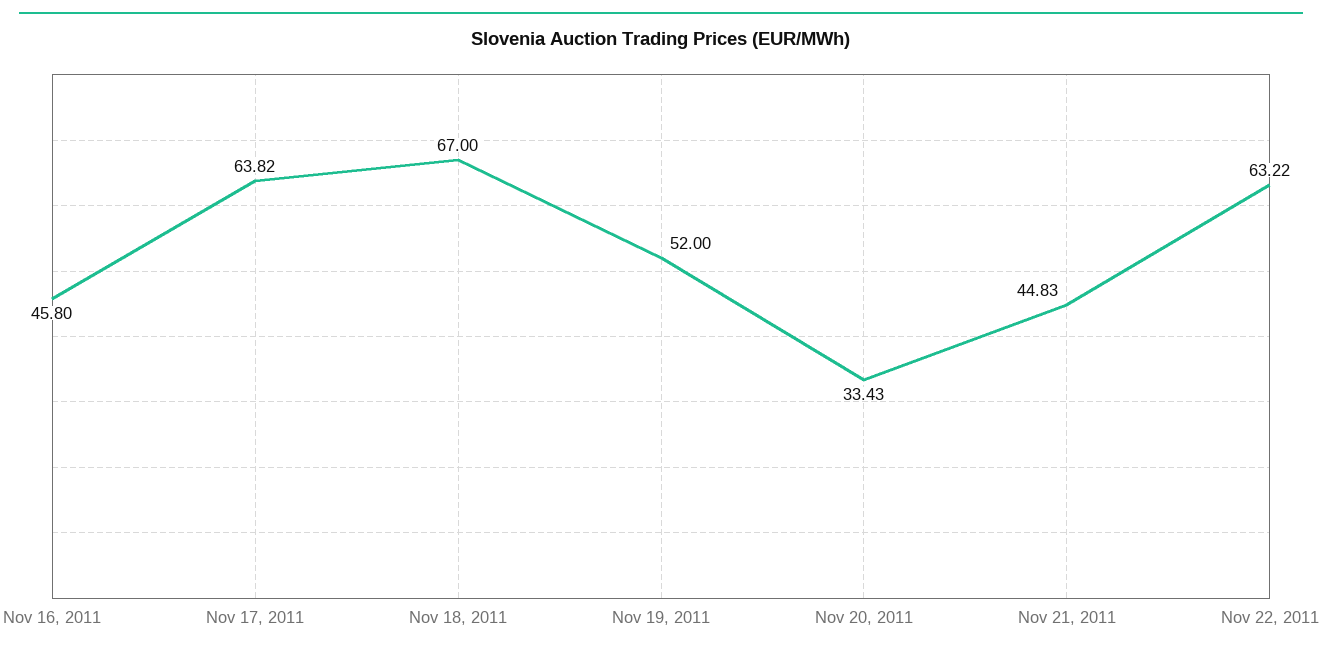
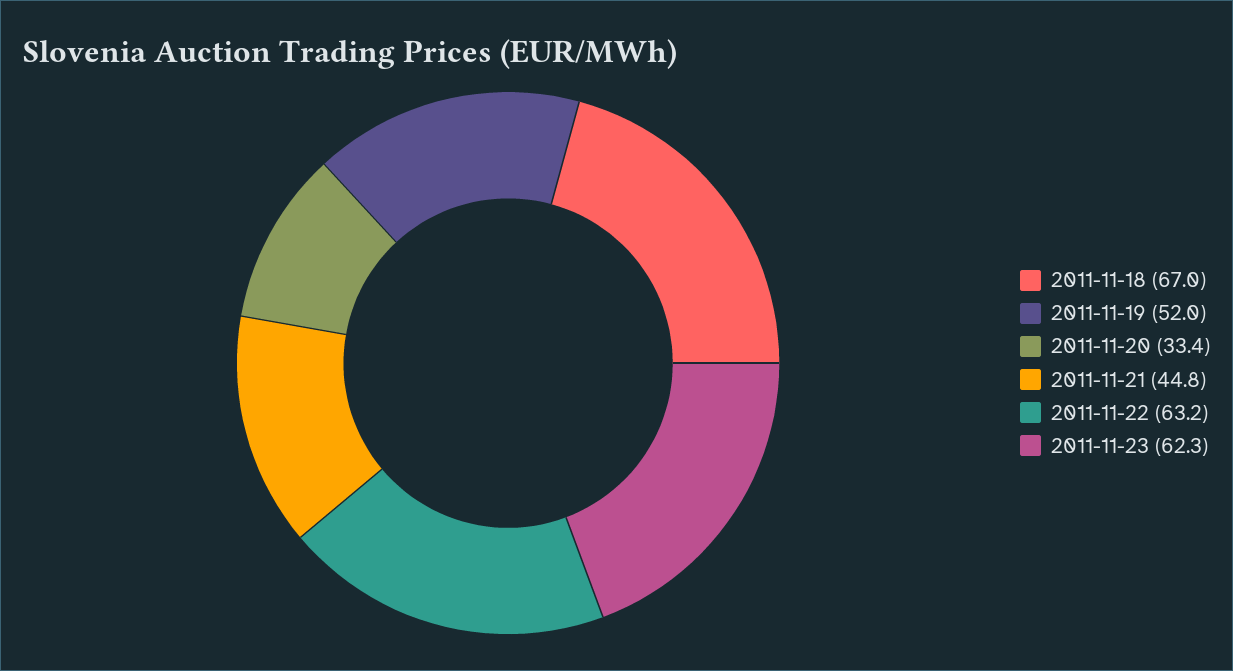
Nov 16, 2011: 45.8 -> none
Nov 17, 2011: 63.82 -> none
2011-11-23: none -> 62.3

